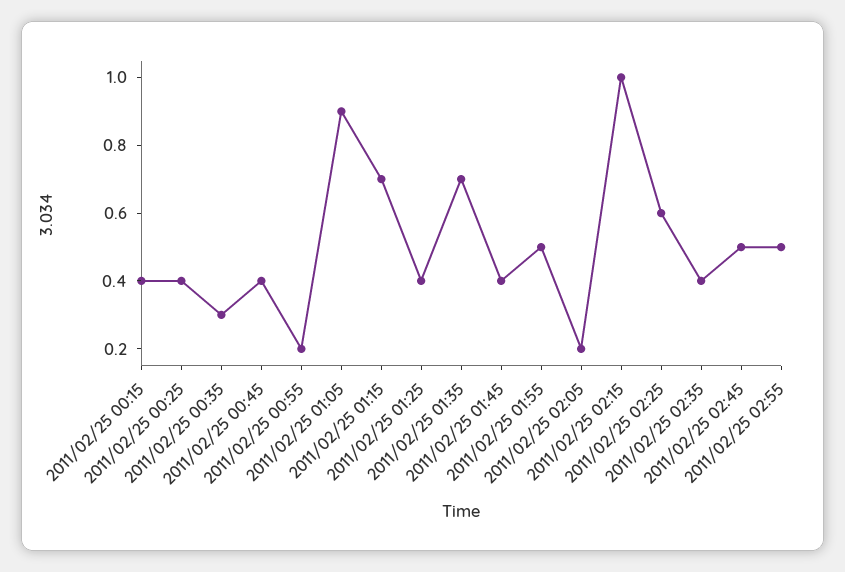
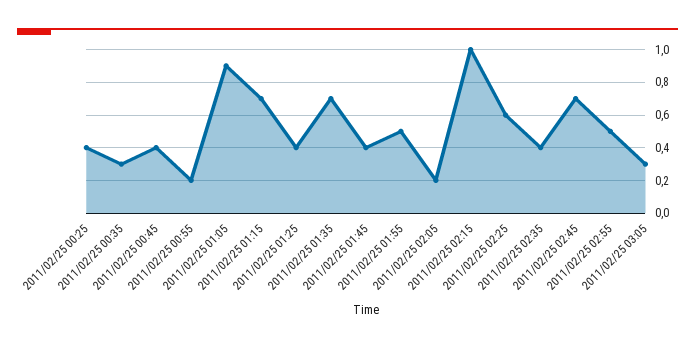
2011/02/25 00:15: 0.4 -> none
2011/02/25 02:45: 0.5 -> 0.7
2011/02/25 03:05: none -> 0.3

